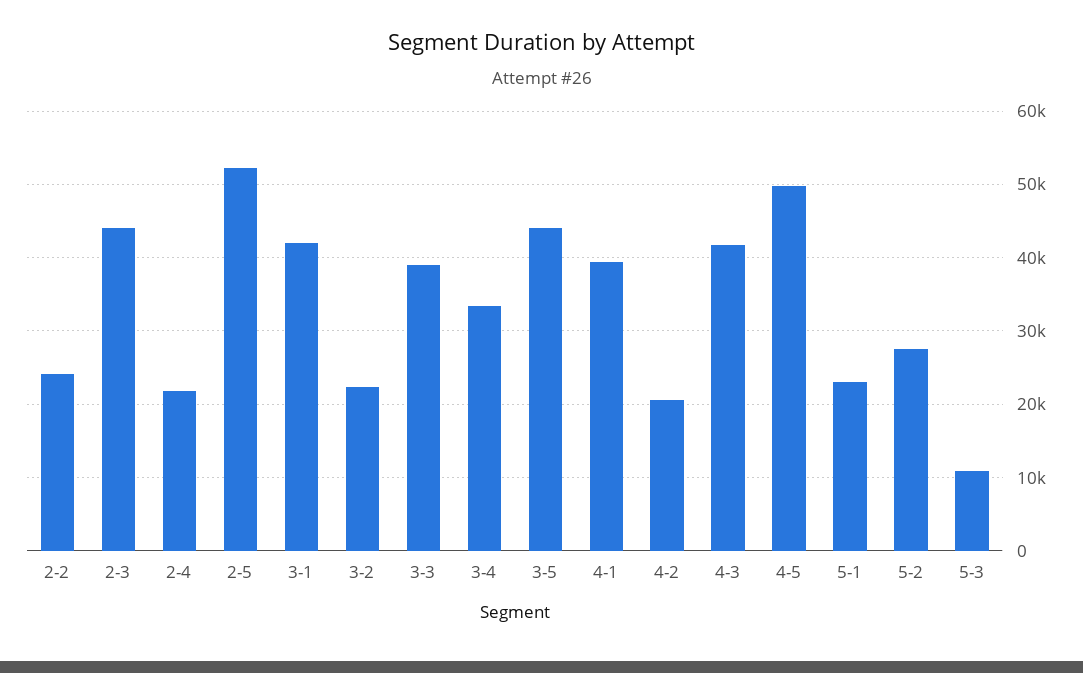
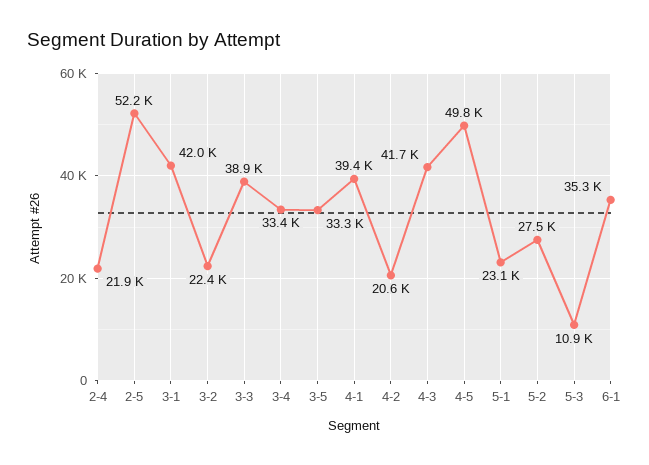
2-2: 24000 -> none
2-3: 44000 -> none
3-5: 44000 -> 33300
6-1: none -> 35300

